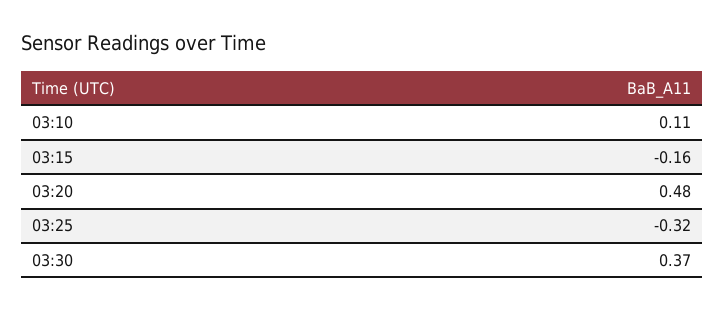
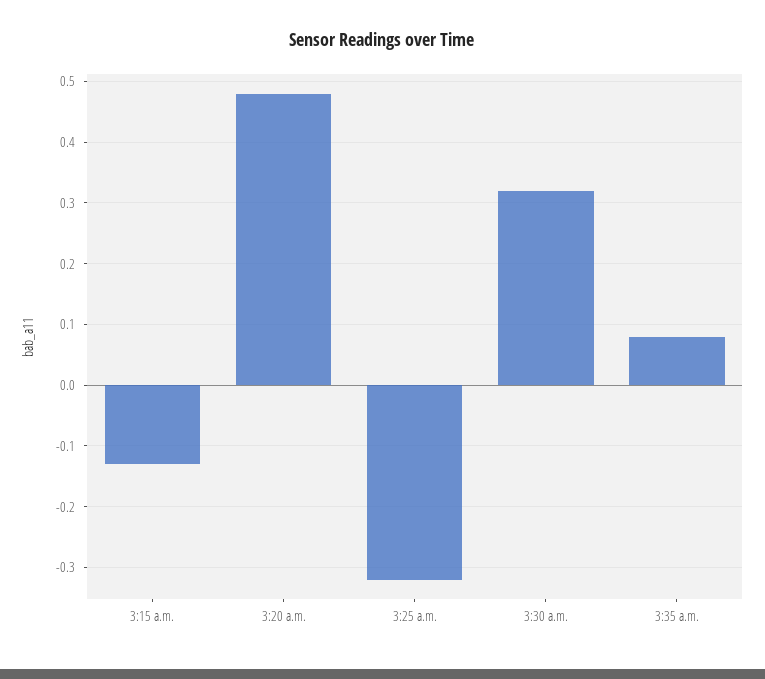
03:10: 0.11 -> none
03:15: -0.16 -> -0.13
03:30: 0.37 -> 0.32
3:35 a.m.: none -> 0.08

